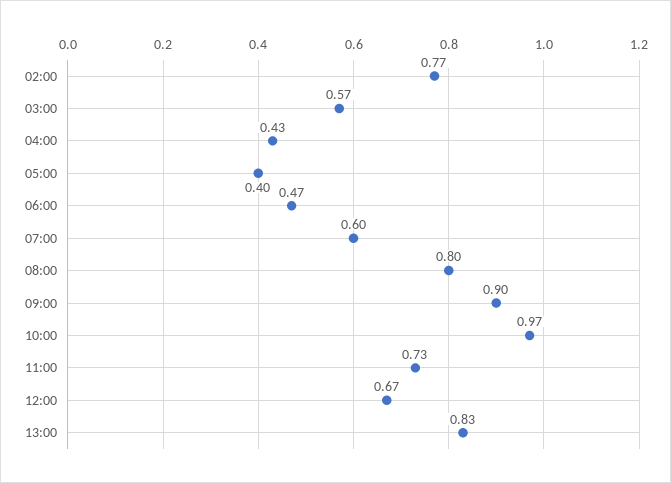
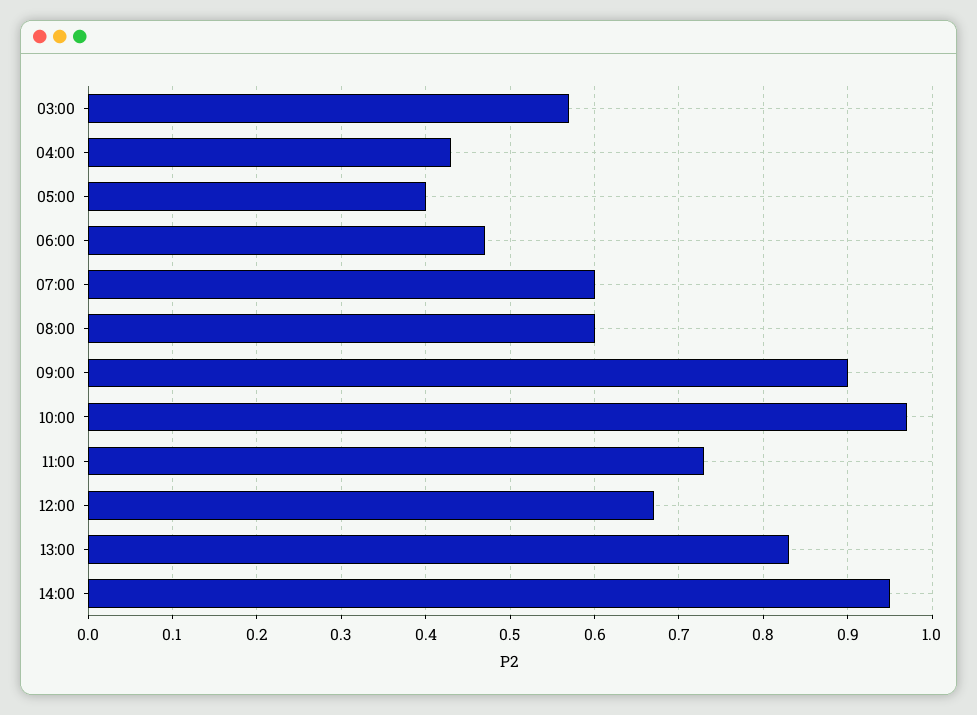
02:00: 0.77 -> none
08:00: 0.8 -> 0.6
14:00: none -> 0.95

